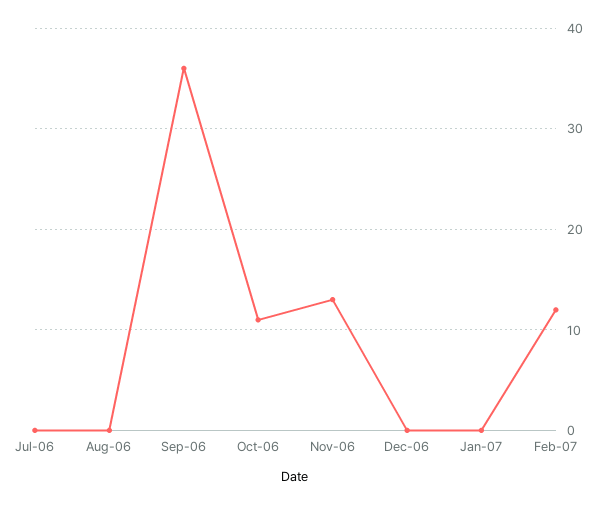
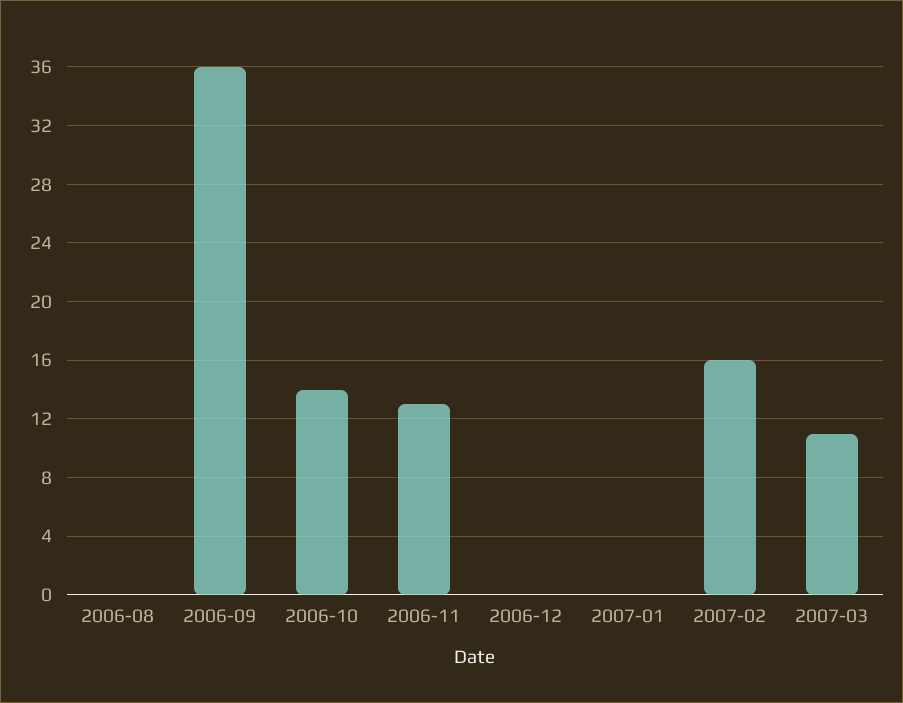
Jul-06: 0 -> none
Oct-06: 11 -> 14
Feb-07: 12 -> 16
2007-03: none -> 11

